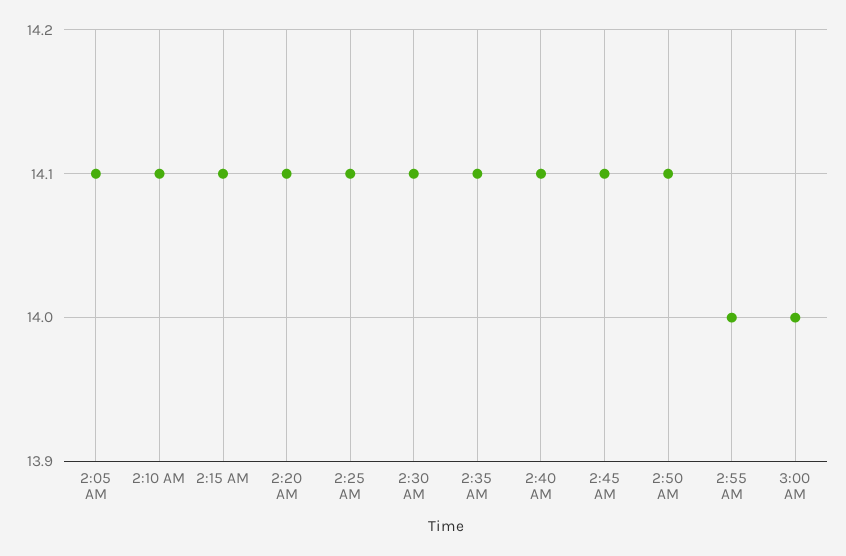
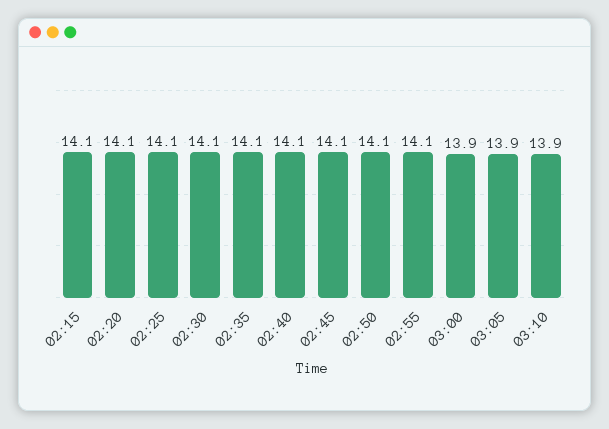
2:05 AM: 14.1 -> none
2:10 AM: 14.1 -> none
2:55 AM: 14 -> 14.1
3:00 AM: 14 -> 13.9
03:05: none -> 13.9
03:10: none -> 13.9

